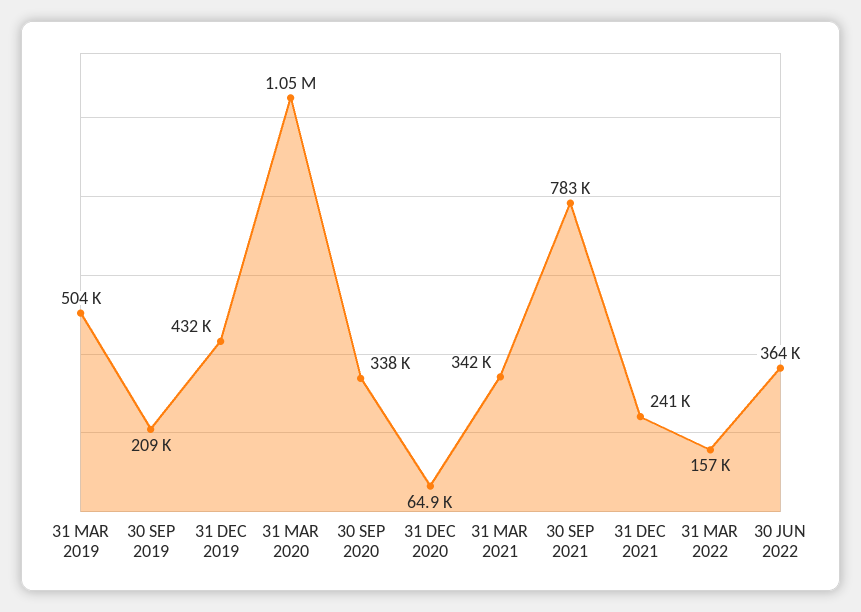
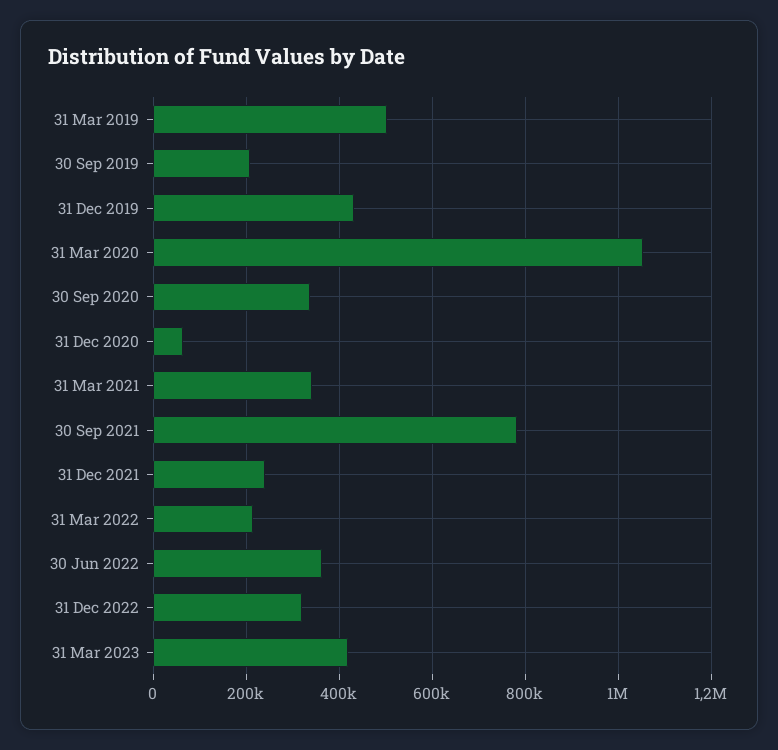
31 MAR 2022: 157000 -> 220000
31 Dec 2022: none -> 320000
31 Mar 2023: none -> 420000

